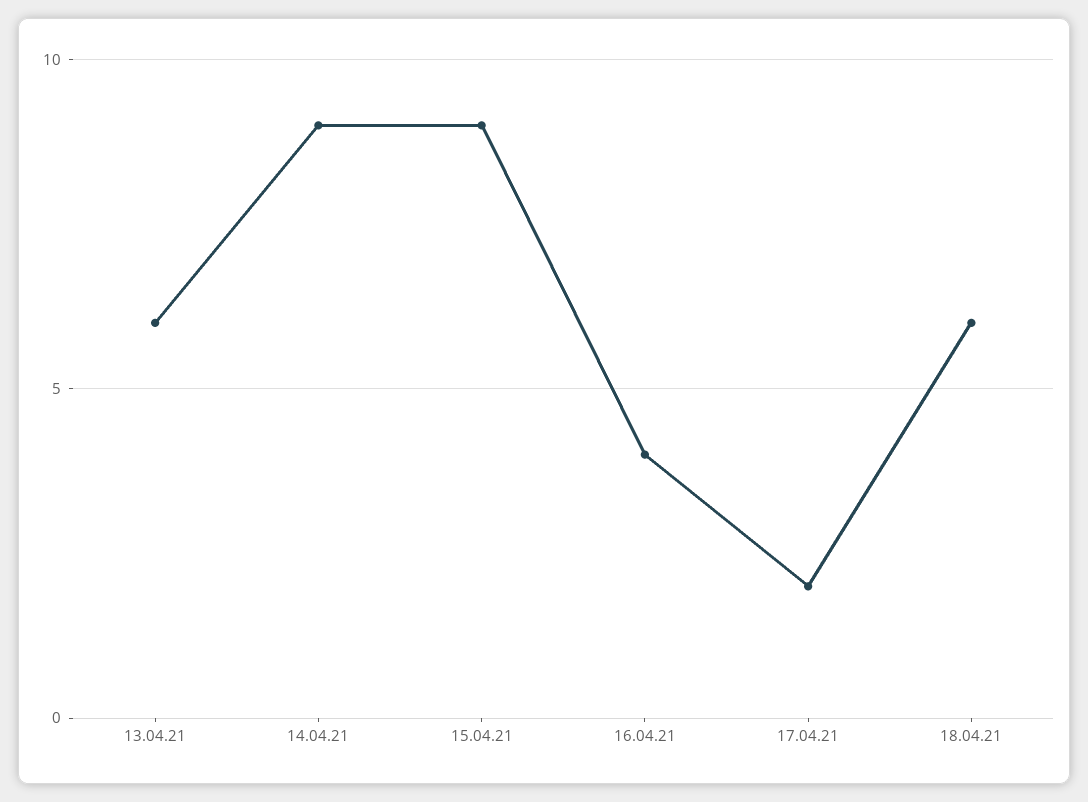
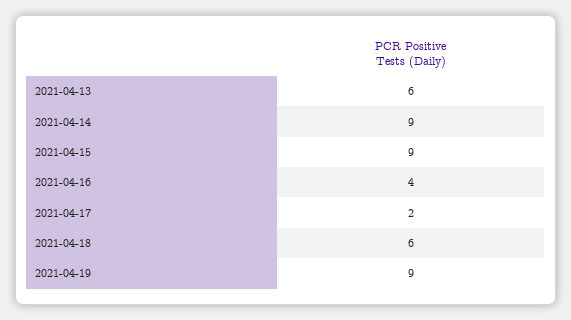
2021-04-19: none -> 9

